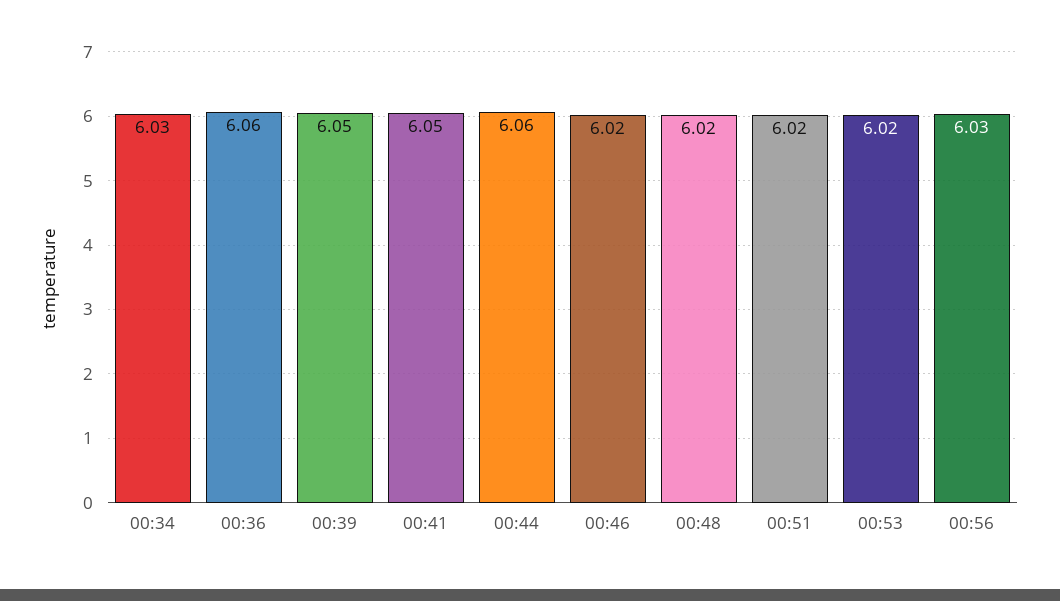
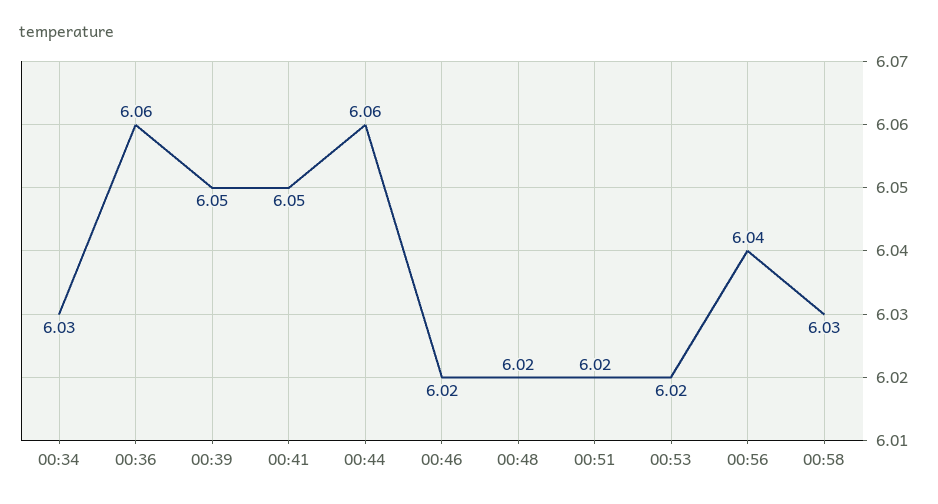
00:56: 6.03 -> 6.04
00:58: none -> 6.03

